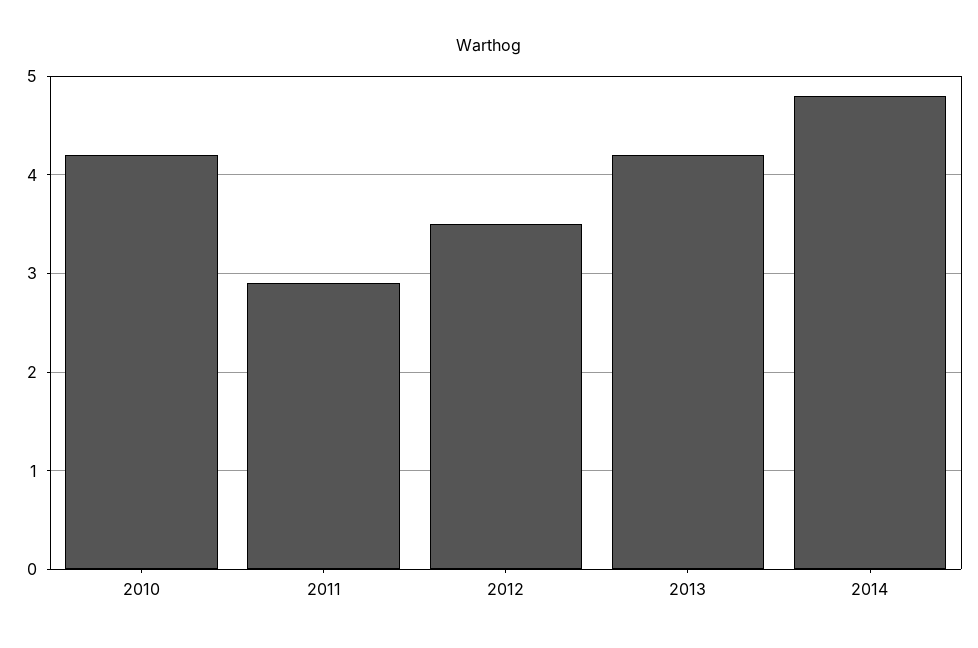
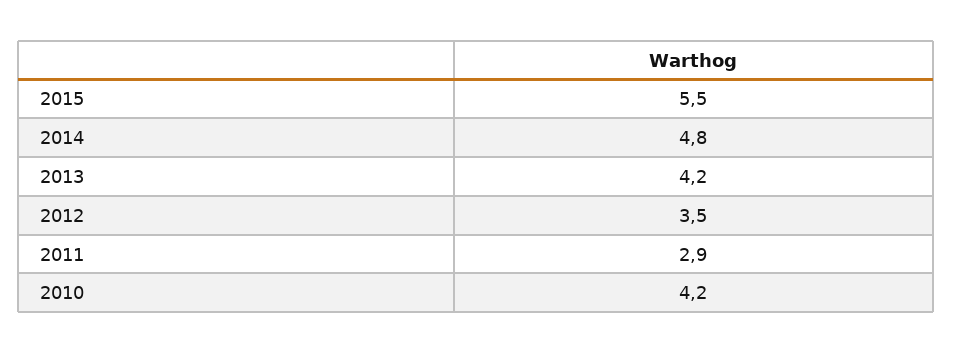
2015: none -> 5.5

